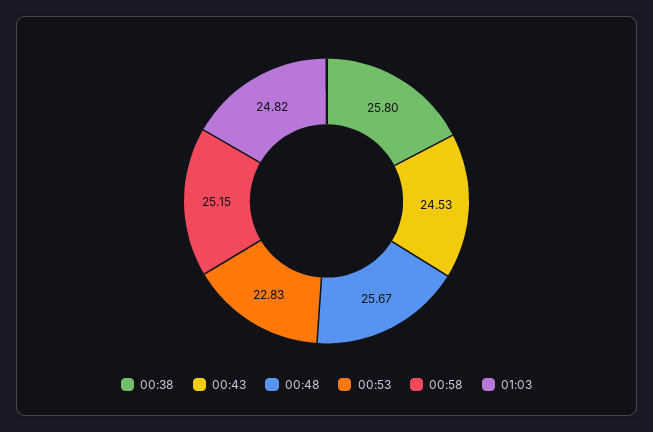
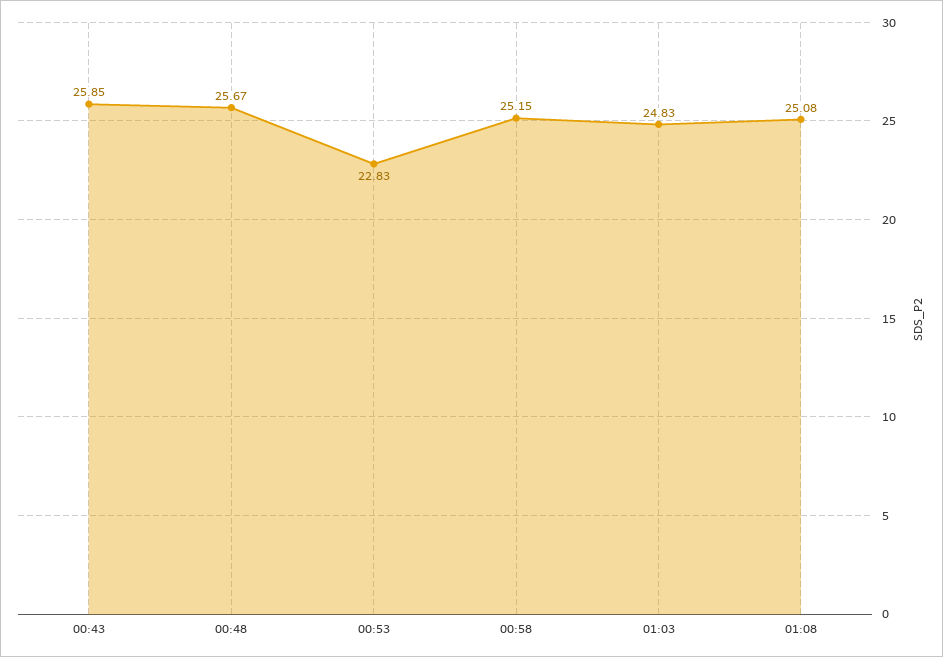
00:38: 25.8 -> none
00:43: 24.53 -> 25.85
01:03: 24.82 -> 24.83
01:08: none -> 25.08

